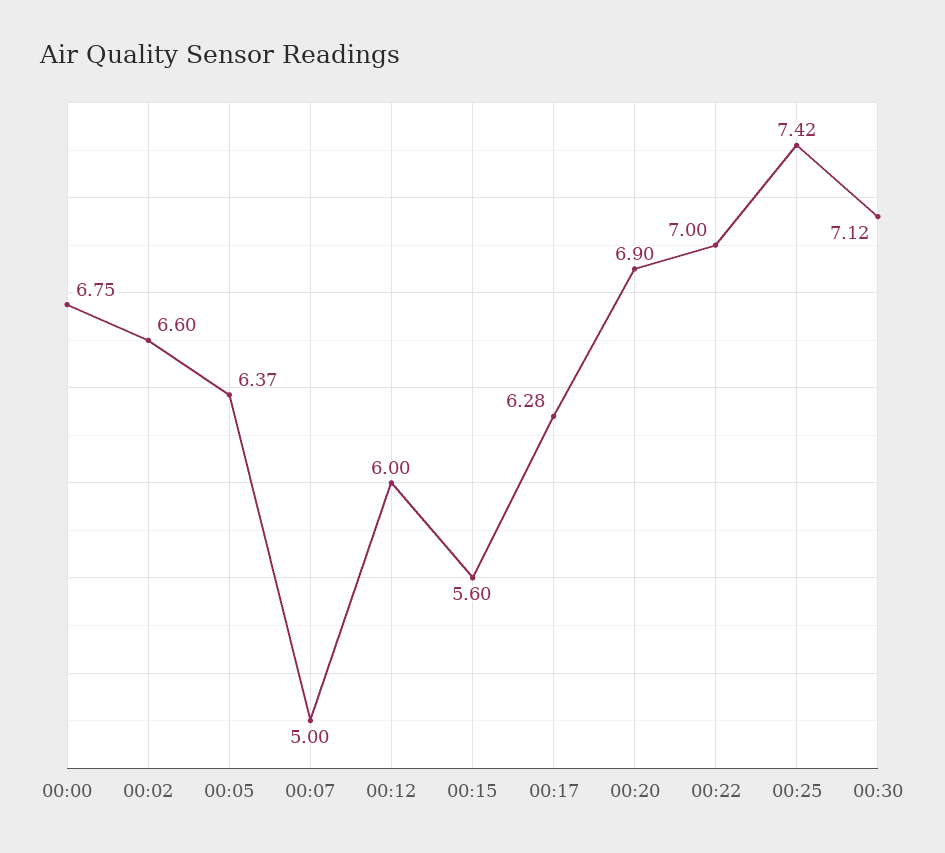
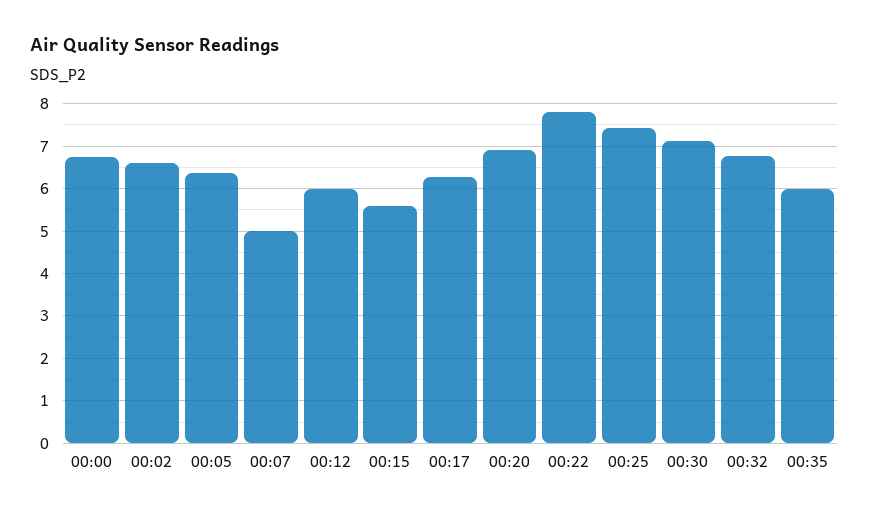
00:22: 7 -> 7.8
00:32: none -> 6.8
00:35: none -> 6

